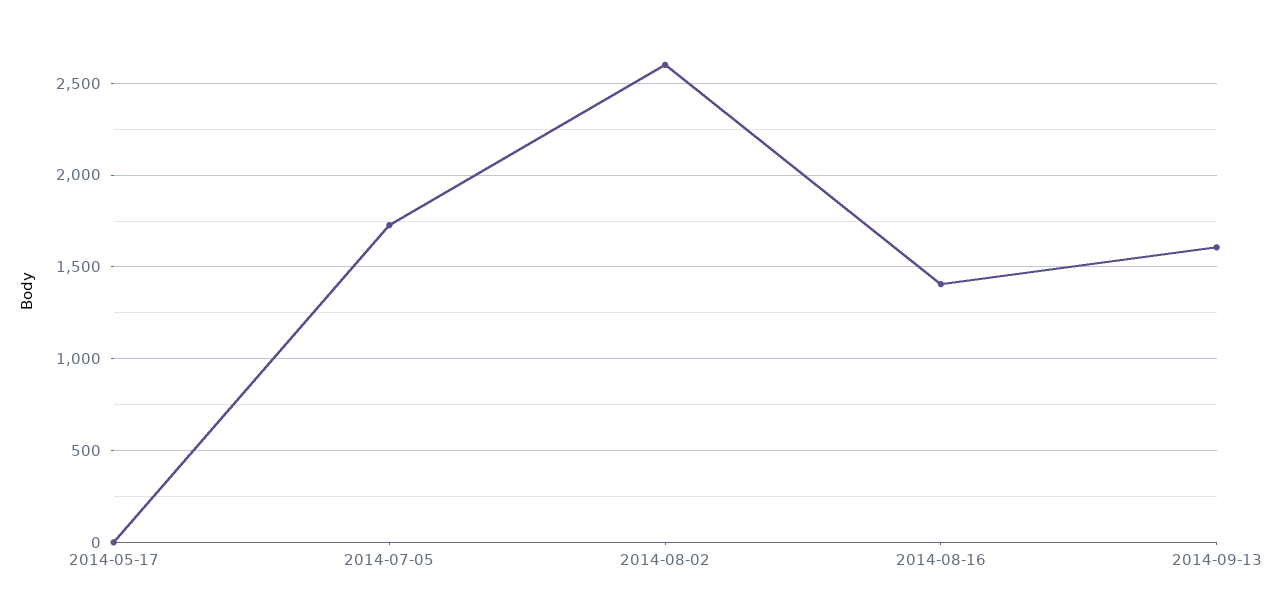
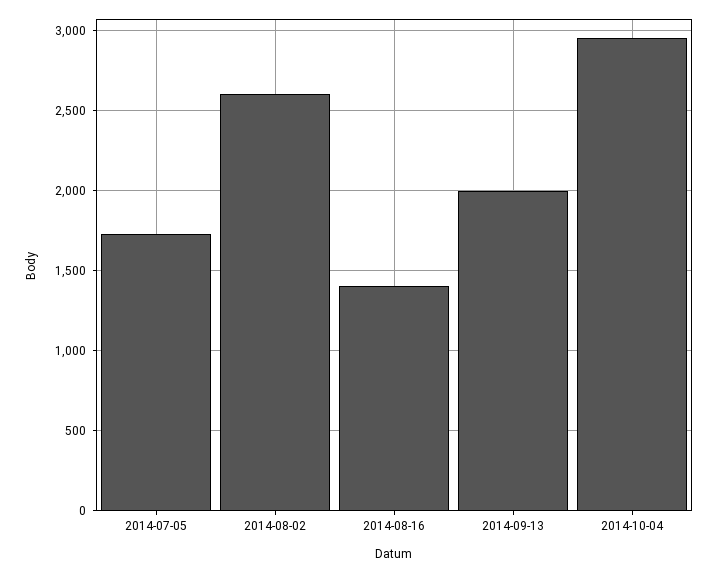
2014-05-17: 0 -> none
2014-09-13: 1600 -> 2000
2014-10-04: none -> 2950

